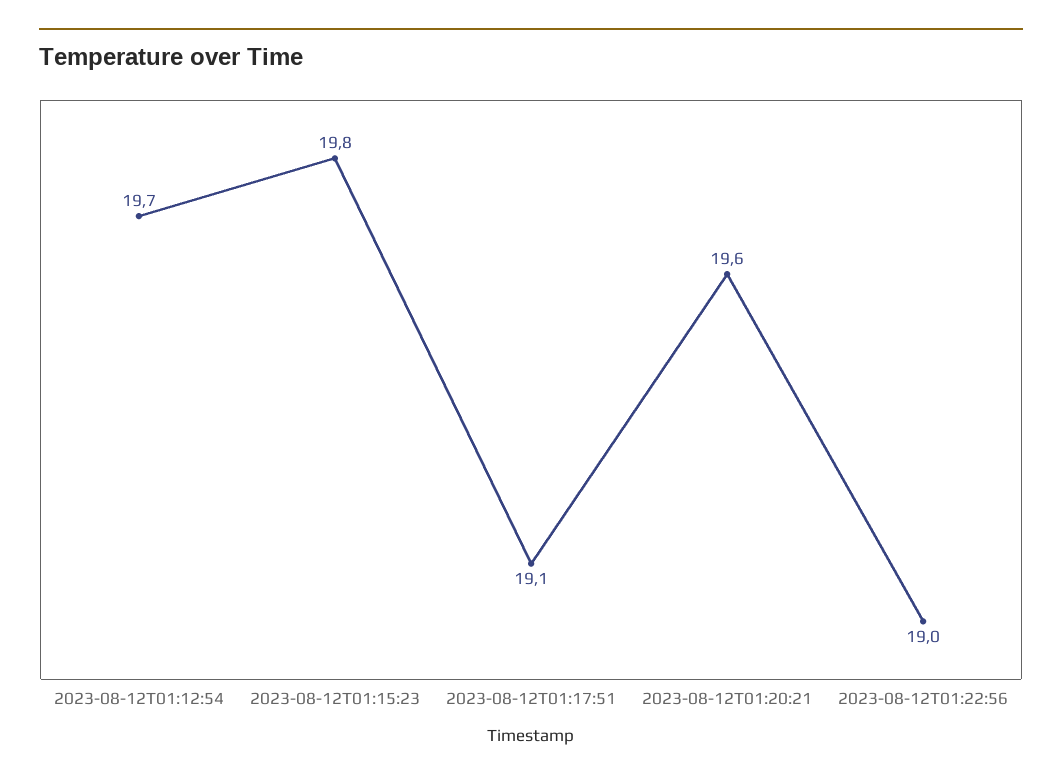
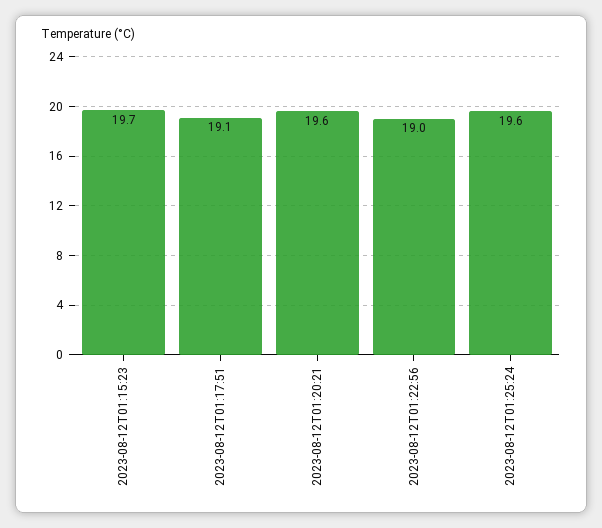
2023-08-12T01:12:54: 19.7 -> none
2023-08-12T01:15:23: 19.8 -> 19.7
2023-08-12T01:25:24: none -> 19.6

